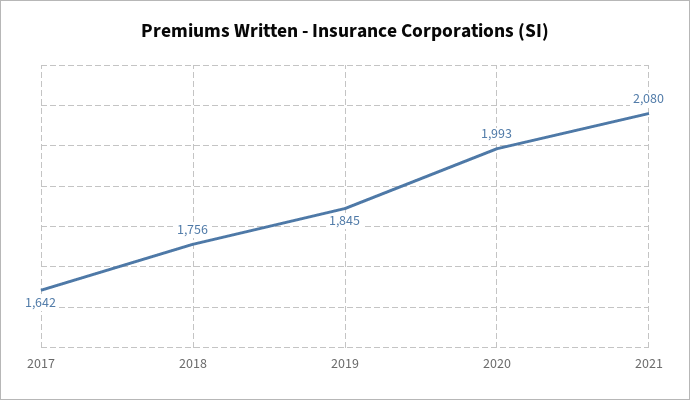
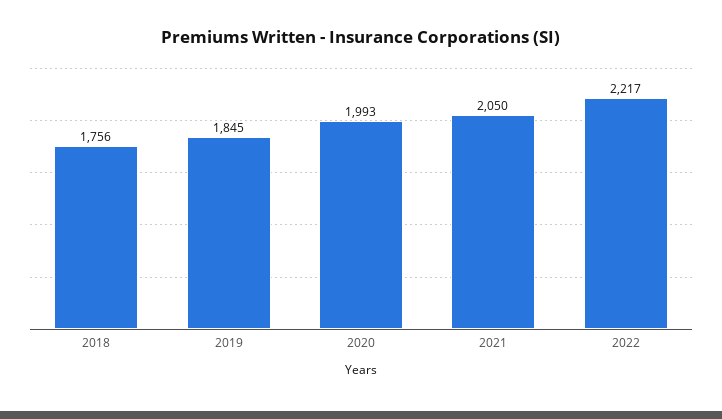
2017: 1642 -> none
2021: 2080 -> 2050
2022: none -> 2217

